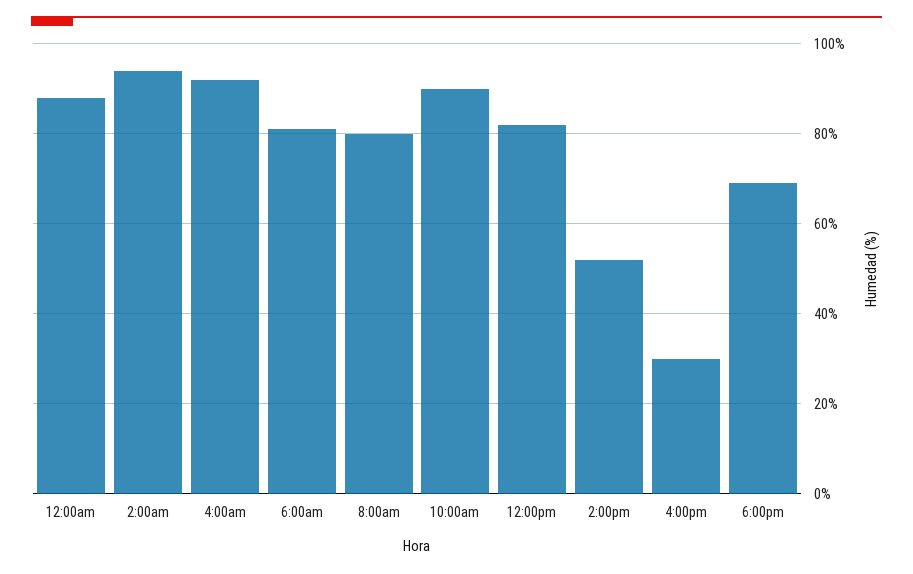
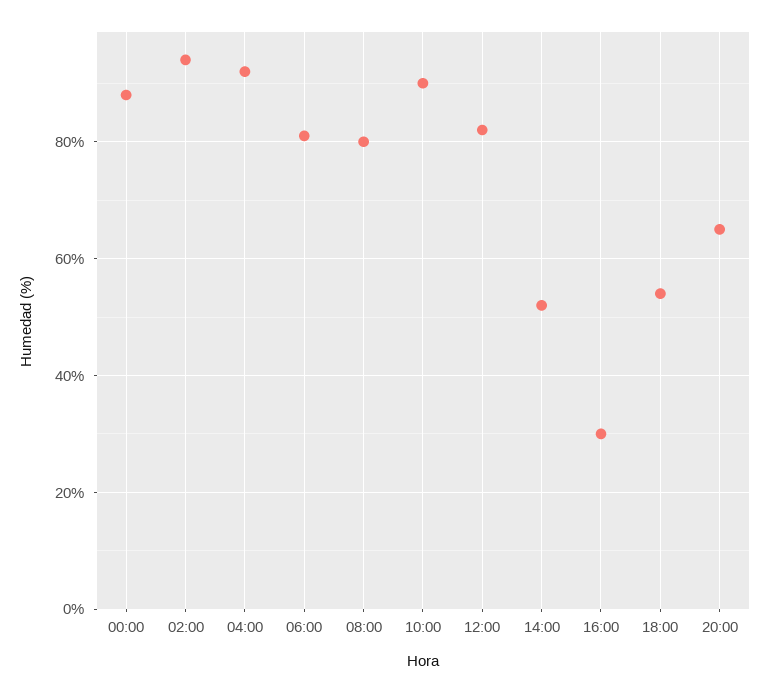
6:00pm: 70 -> 55
20:00: none -> 65

